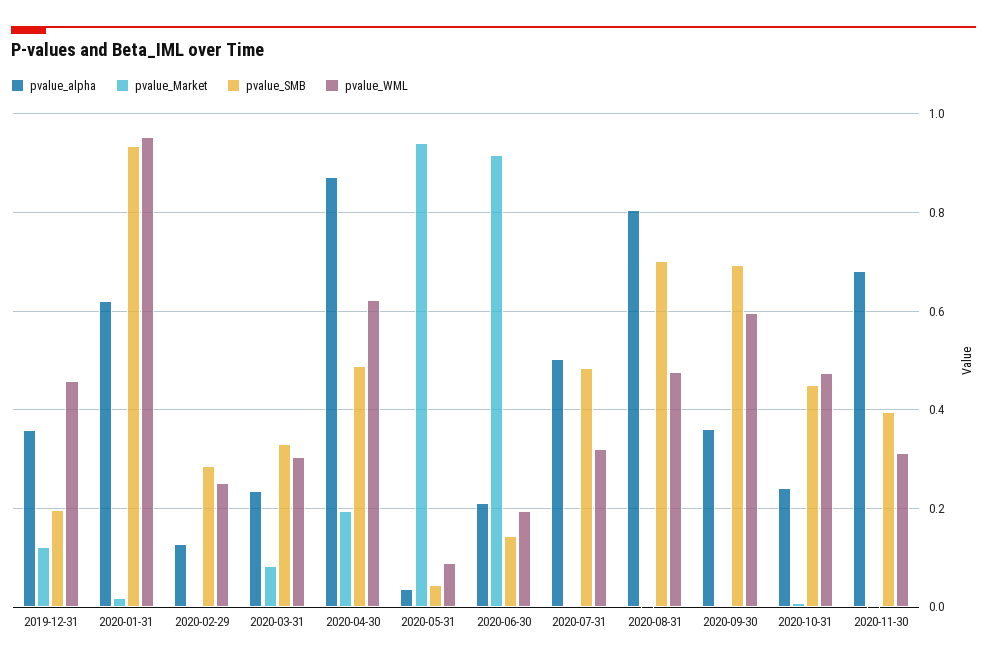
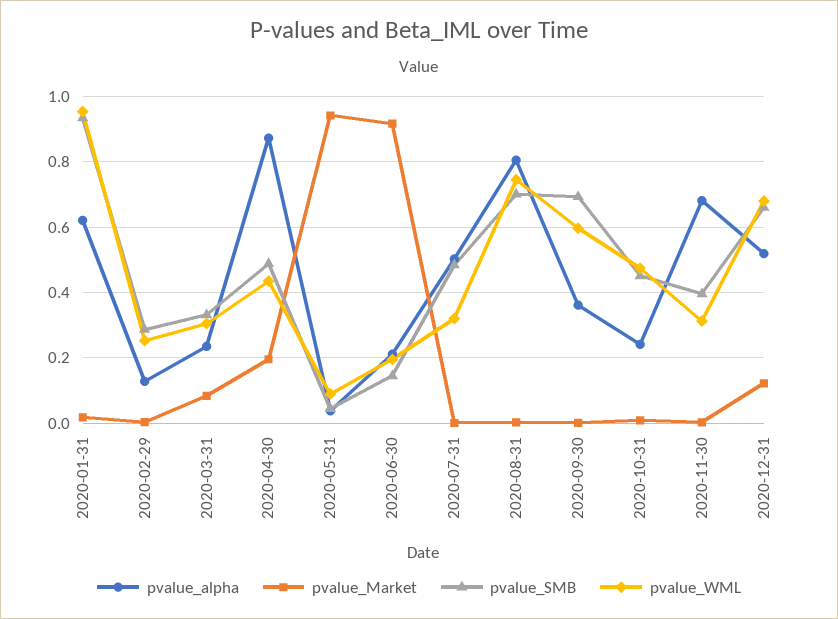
pvalue_alpha, 2019-12-31: 0.36 -> none
pvalue_Market, 2019-12-31: 0.12 -> none
pvalue_SMB, 2019-12-31: 0.2 -> none
pvalue_WML, 2019-12-31: 0.46 -> none
pvalue_WML, 2020-04-30: 0.62 -> 0.44
pvalue_WML, 2020-08-31: 0.48 -> 0.74
pvalue_alpha, 2020-12-31: none -> 0.52
pvalue_Market, 2020-12-31: none -> 0.12
pvalue_SMB, 2020-12-31: none -> 0.66
pvalue_WML, 2020-12-31: none -> 0.68

